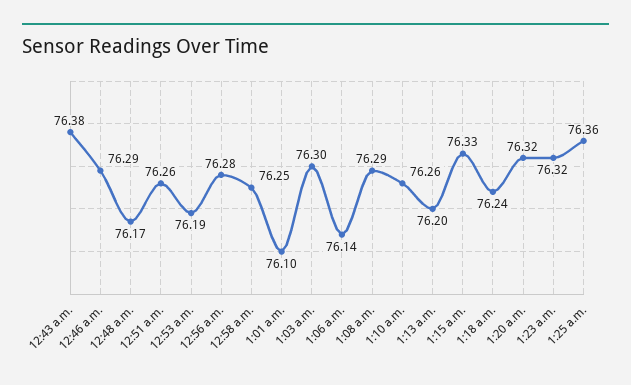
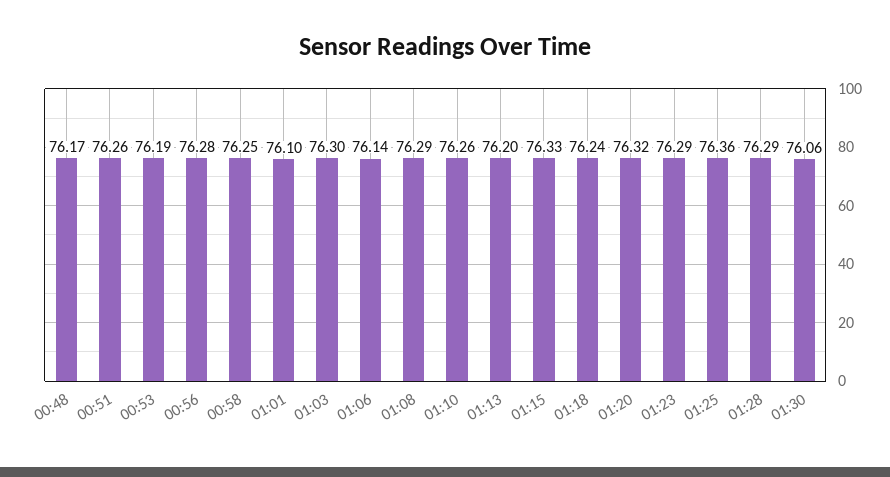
12:43 a.m.: 76.38 -> none
12:46 a.m.: 76.29 -> none
1:23 a.m.: 76.32 -> 76.29
01:28: none -> 76.29
01:30: none -> 76.06

